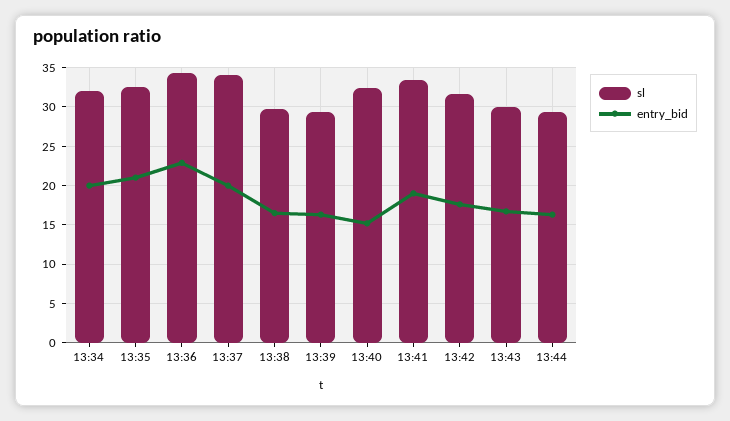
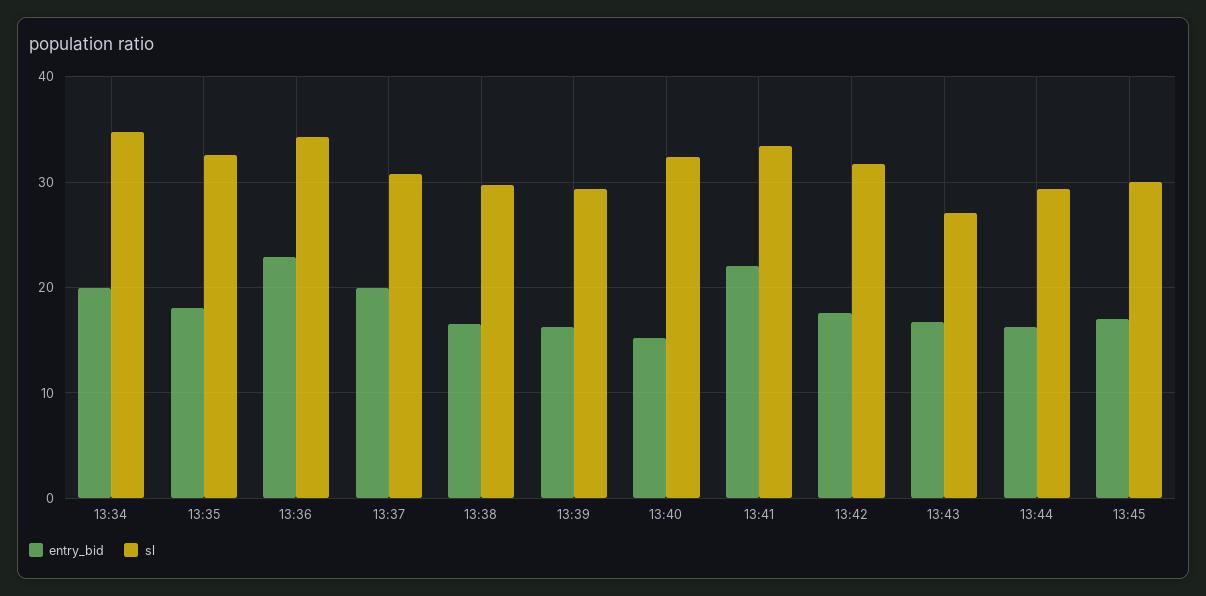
sl, 13:34: 32 -> 35
entry_bid, 13:35: 21 -> 18
sl, 13:37: 34 -> 31
entry_bid, 13:41: 19 -> 22
sl, 13:43: 30 -> 27
entry_bid, 13:45: none -> 17
sl, 13:45: none -> 30

